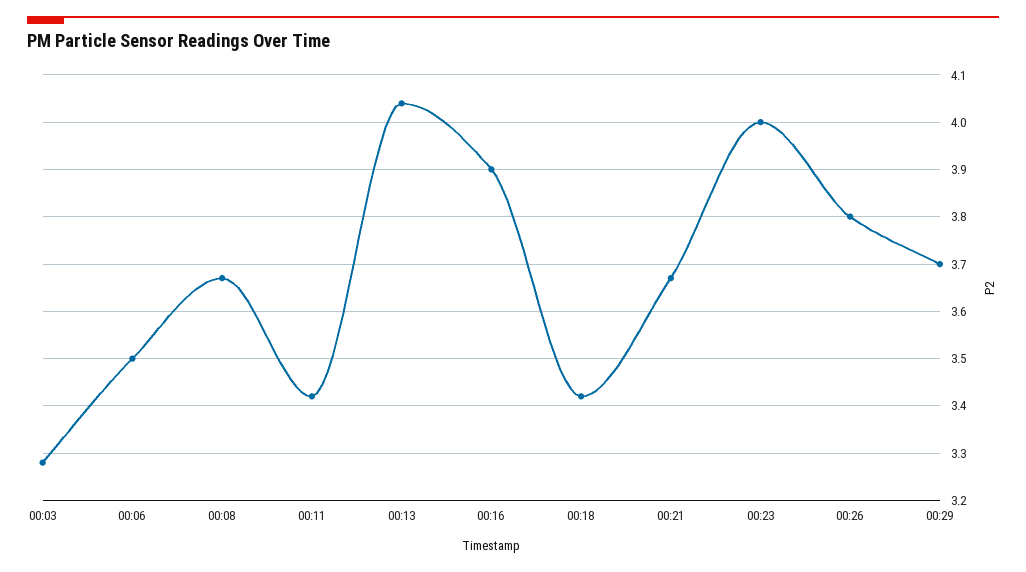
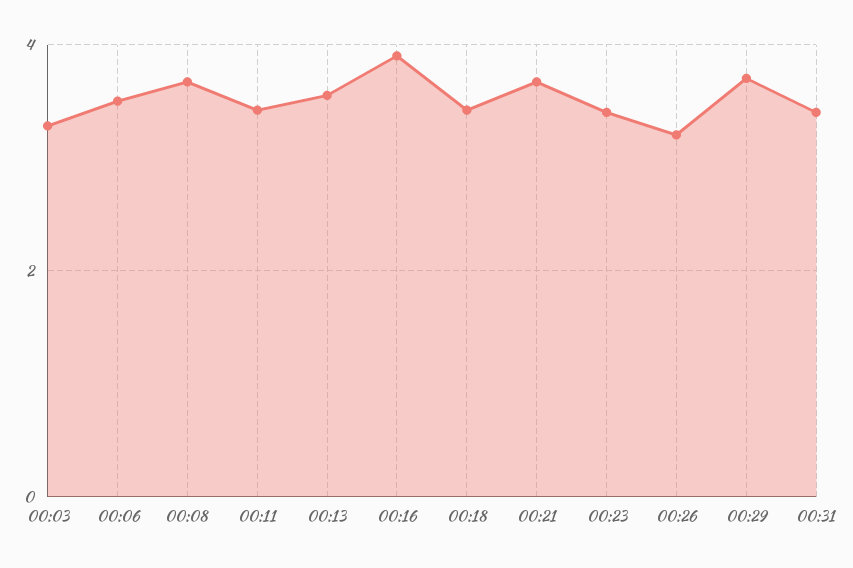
00:13: 4.05 -> 3.6
00:23: 4 -> 3.4
00:26: 3.8 -> 3.2
00:31: none -> 3.4

